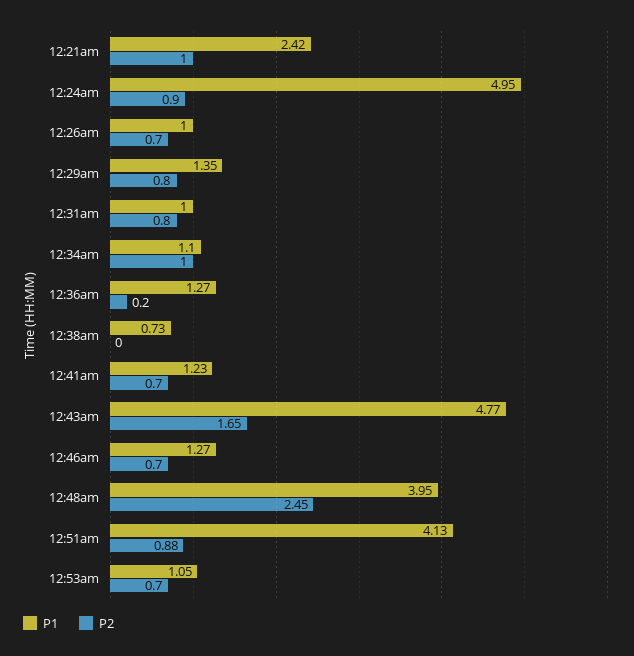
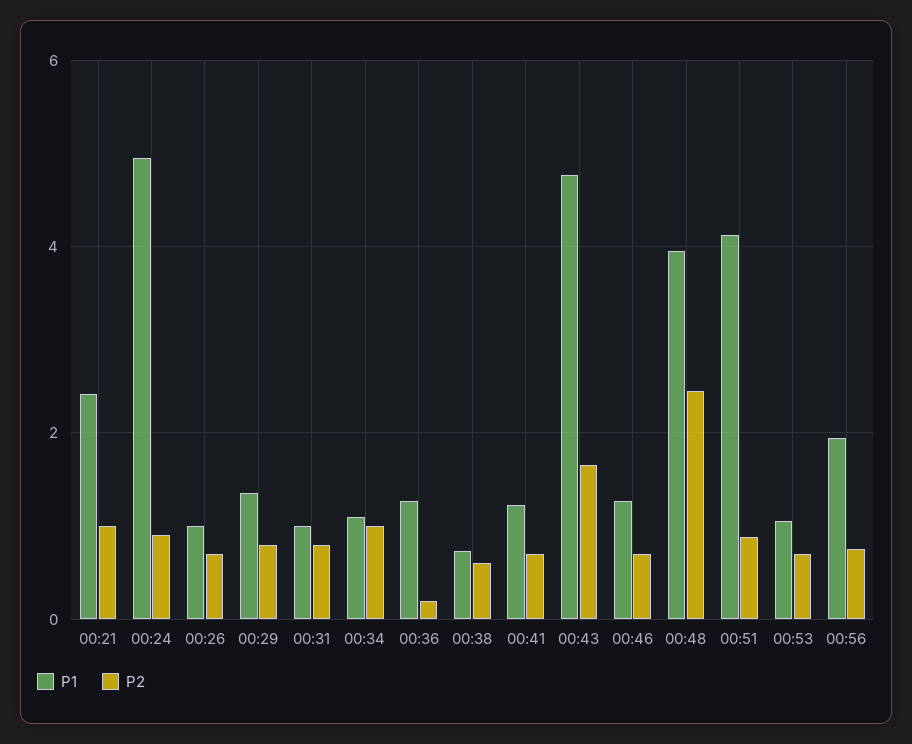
P2, 12:38am: 0 -> 0.6
P1, 00:56: none -> 2
P2, 00:56: none -> 0.8

